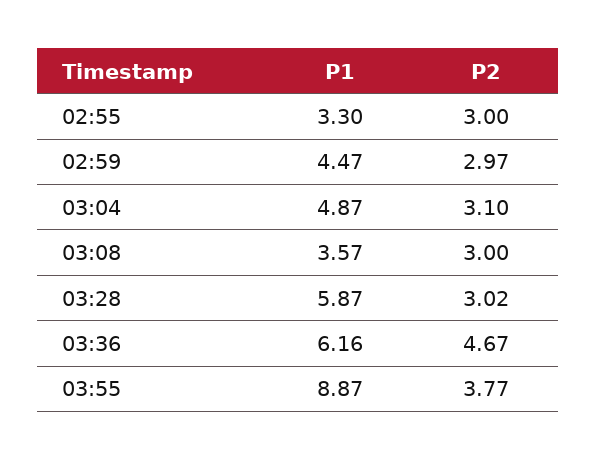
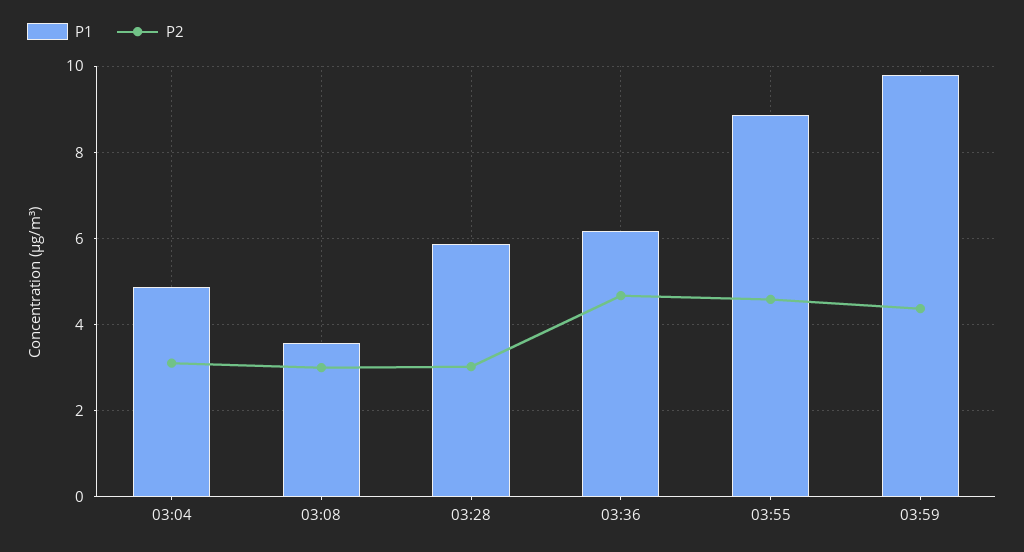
P1, 02:55: 3.3 -> none
P2, 02:55: 3 -> none
P1, 02:59: 4.47 -> none
P2, 02:59: 2.97 -> none
P2, 03:55: 3.77 -> 4.6
P1, 03:59: none -> 9.8
P2, 03:59: none -> 4.4

